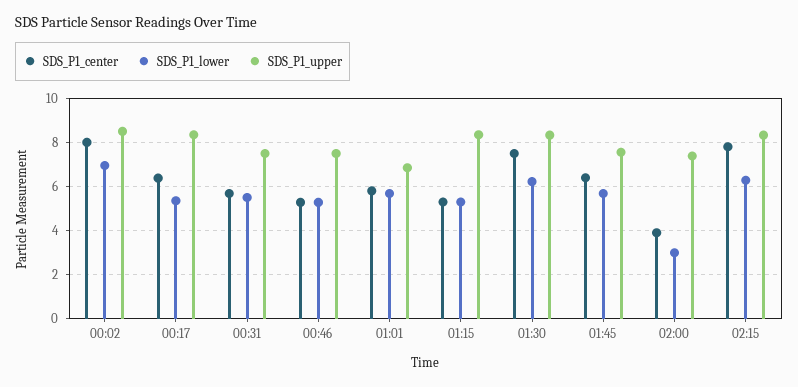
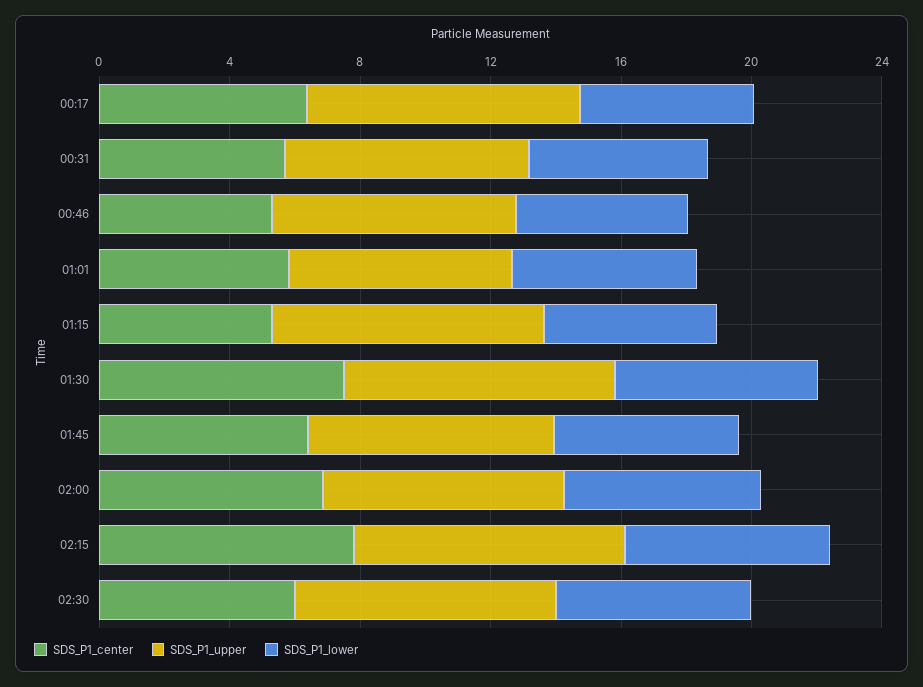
SDS_P1_center, 00:02: 8 -> none
SDS_P1_lower, 00:02: 7 -> none
SDS_P1_upper, 00:02: 8.5 -> none
SDS_P1_center, 02:00: 4 -> 7
SDS_P1_lower, 02:00: 3 -> 6
SDS_P1_center, 02:30: none -> 6
SDS_P1_upper, 02:30: none -> 8
SDS_P1_lower, 02:30: none -> 6

